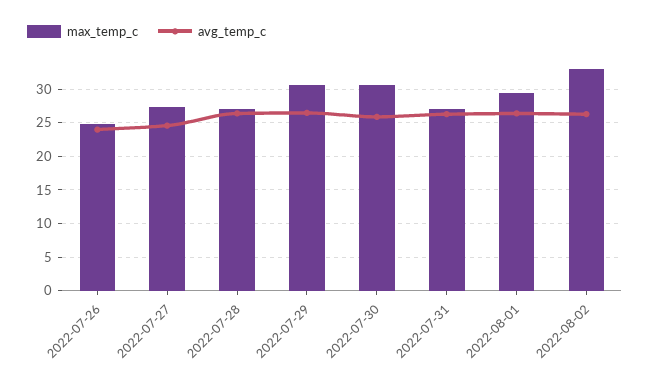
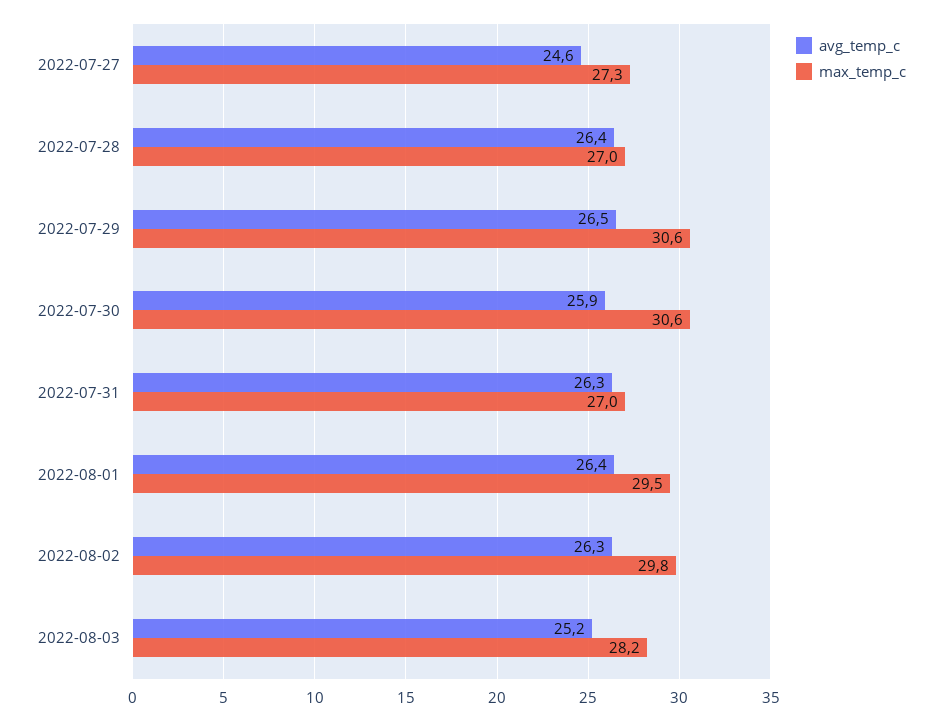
max_temp_c, 2022-07-26: 25 -> none
avg_temp_c, 2022-07-26: 24 -> none
max_temp_c, 2022-08-02: 33 -> 29.8
avg_temp_c, 2022-08-03: none -> 25.2
max_temp_c, 2022-08-03: none -> 28.2

